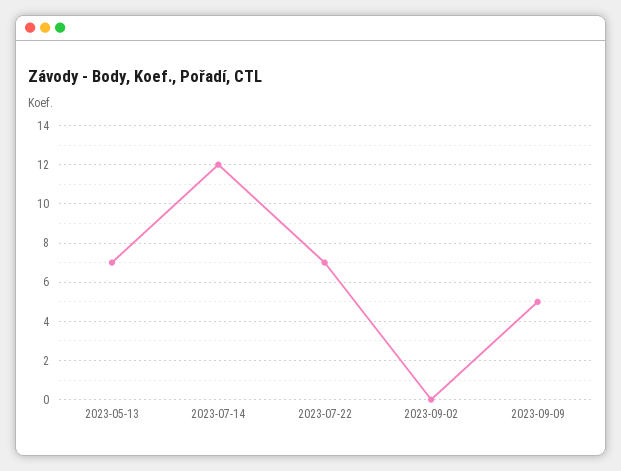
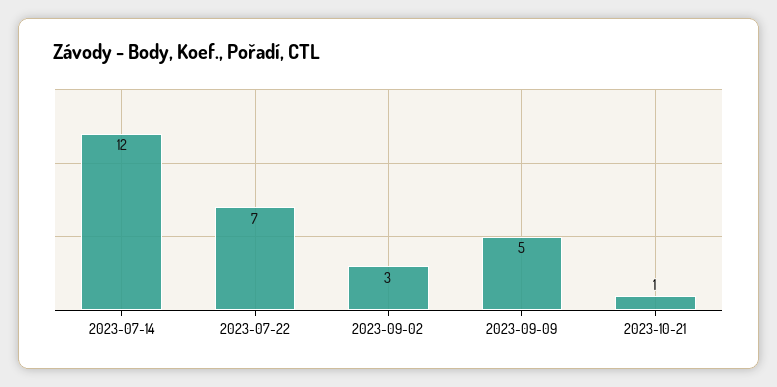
2023-05-13: 7 -> none
2023-09-02: 0 -> 3
2023-10-21: none -> 1

